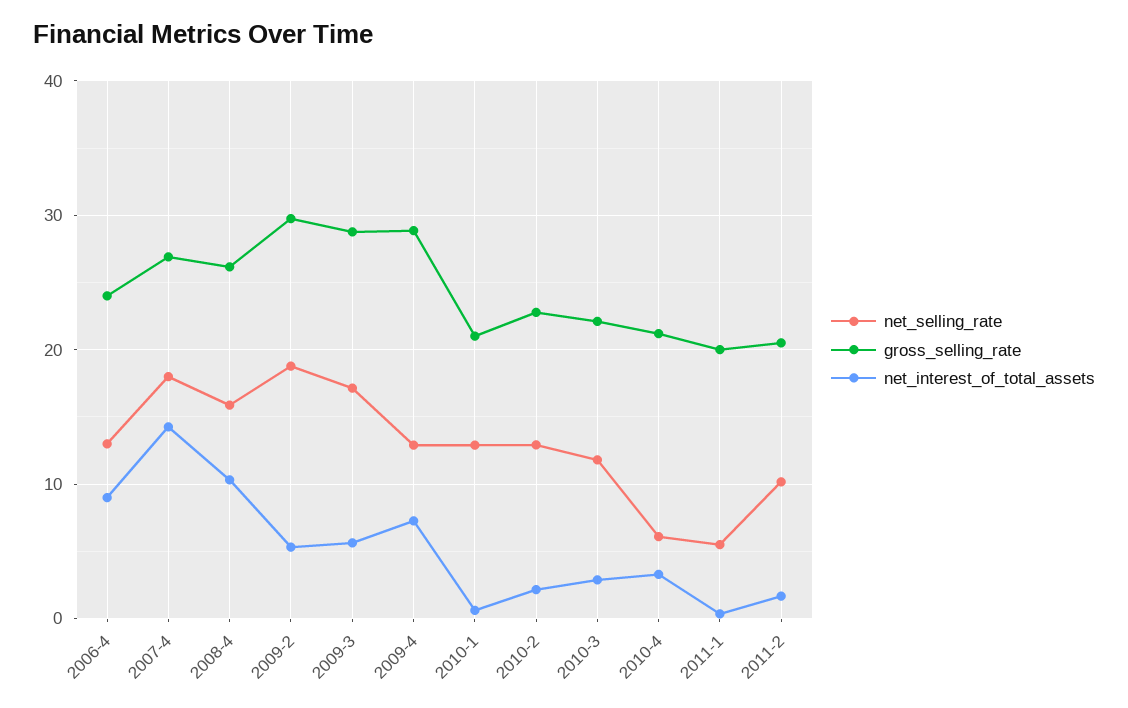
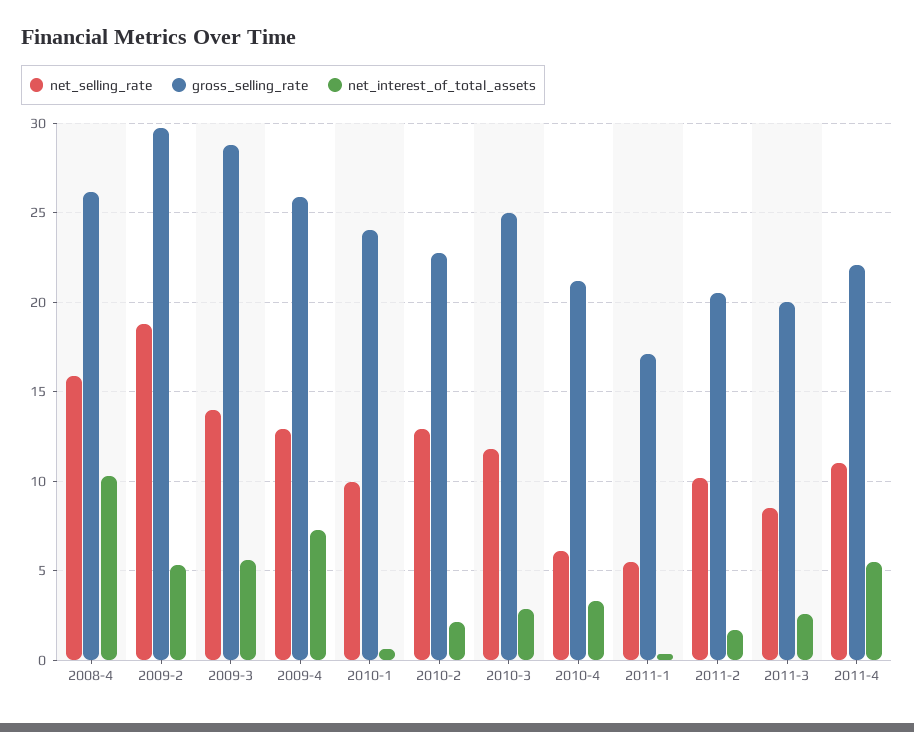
net_selling_rate, 2006-4: 13 -> none
gross_selling_rate, 2006-4: 24 -> none
net_interest_of_total_assets, 2006-4: 9 -> none
net_selling_rate, 2007-4: 18 -> none
gross_selling_rate, 2007-4: 27 -> none
net_interest_of_total_assets, 2007-4: 14 -> none
net_selling_rate, 2009-3: 17 -> 14
gross_selling_rate, 2009-4: 29 -> 26
net_selling_rate, 2010-1: 13 -> 10
gross_selling_rate, 2010-1: 21 -> 24
gross_selling_rate, 2010-3: 22 -> 25
gross_selling_rate, 2011-1: 20 -> 17
net_selling_rate, 2011-3: none -> 8.5
gross_selling_rate, 2011-3: none -> 20
net_interest_of_total_assets, 2011-3: none -> 2.5
net_selling_rate, 2011-4: none -> 11
gross_selling_rate, 2011-4: none -> 22
net_interest_of_total_assets, 2011-4: none -> 5.5

